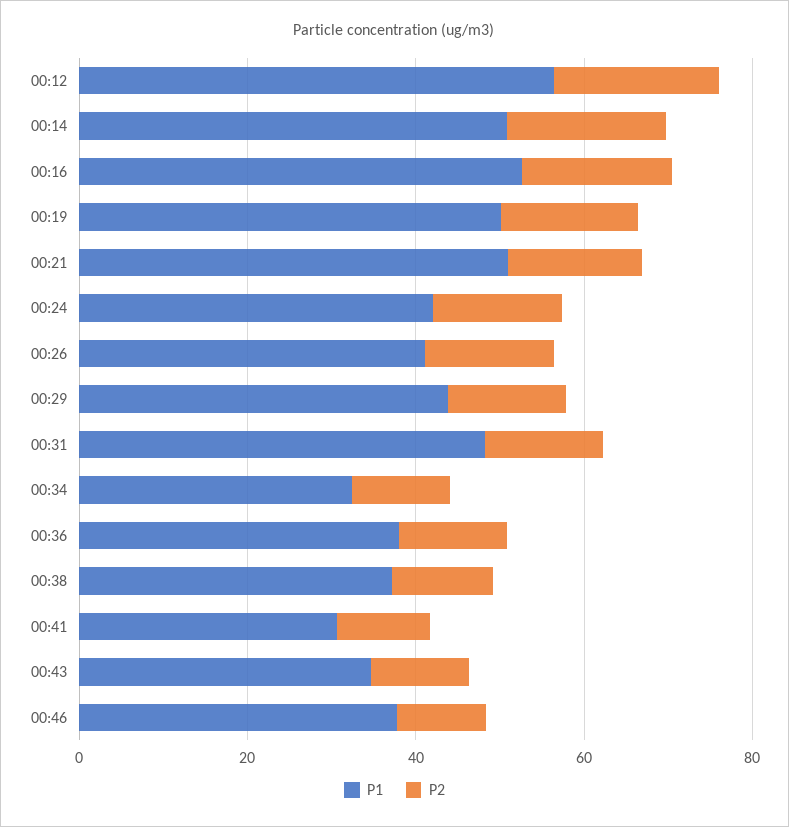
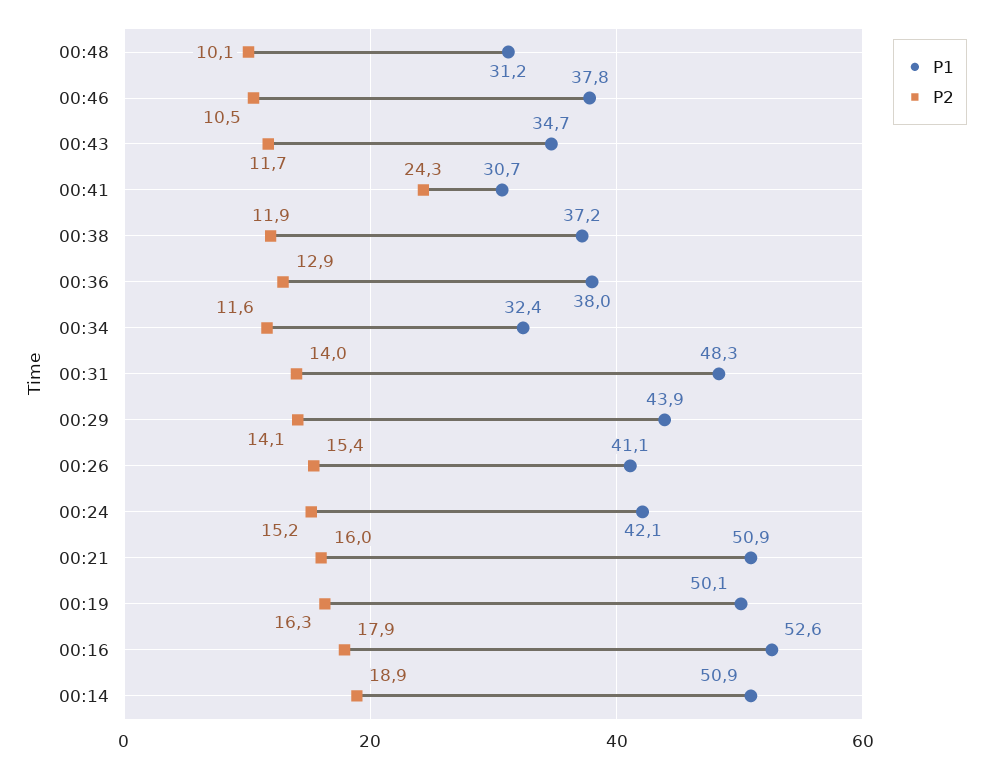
P1, 00:12: 55 -> none
P2, 00:12: 20 -> none
P2, 00:41: 10 -> 24.3
P1, 00:48: none -> 31.2
P2, 00:48: none -> 10.1

